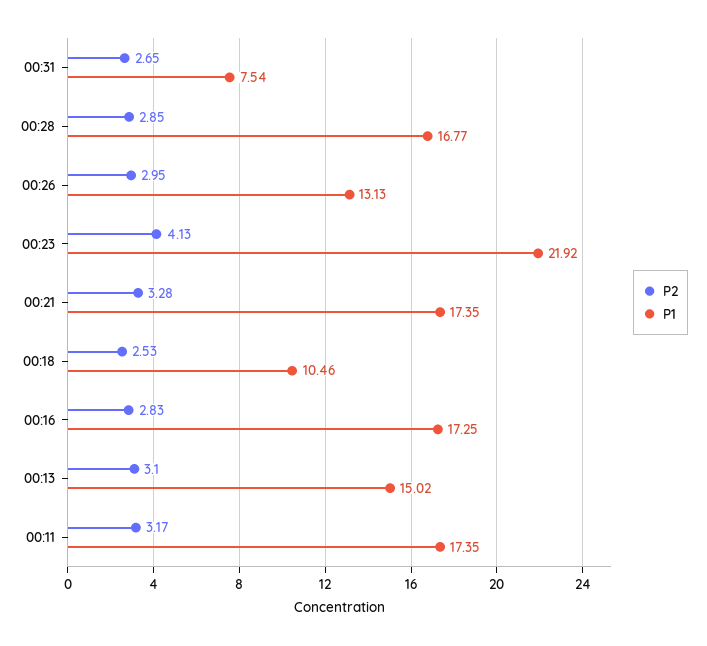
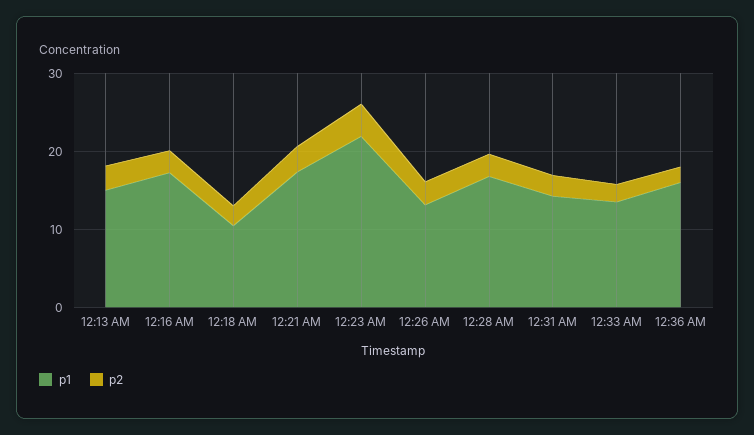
P1, 00:31: 7.54 -> 14
P2, 00:11: 3.17 -> none
P1, 00:11: 17.35 -> none
P1, 12:33 AM: none -> 14
P2, 12:33 AM: none -> 2
P1, 12:36 AM: none -> 16
P2, 12:36 AM: none -> 2

